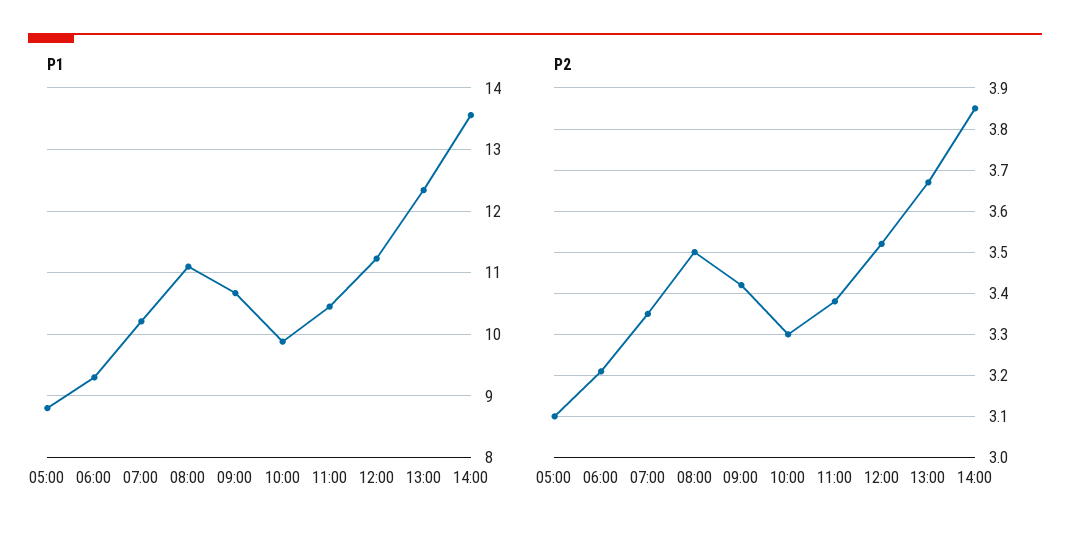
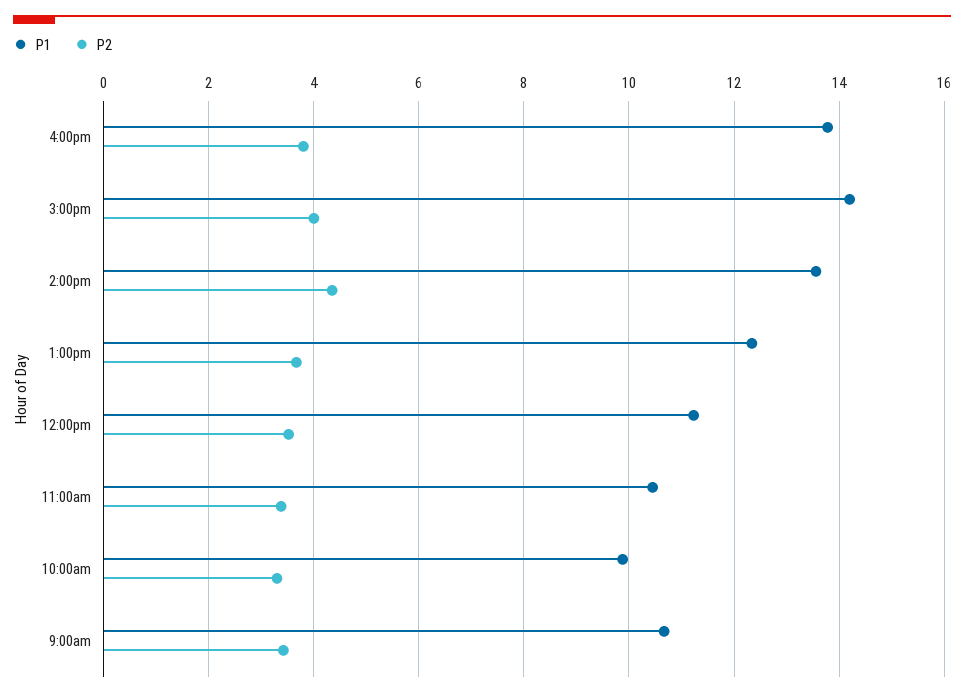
P1, 05:00: 8.8 -> none
P1, 06:00: 9.3 -> none
P1, 07:00: 10.2 -> none
P1, 08:00: 11.1 -> none
P2, 05:00: 3.1 -> none
P2, 06:00: 3.2 -> none
P2, 07:00: 3.35 -> none
P2, 08:00: 3.5 -> none
P2, 14:00: 3.85 -> 4.4
P1, 4:00pm: none -> 13.8
P2, 4:00pm: none -> 3.8
P1, 3:00pm: none -> 14.2
P2, 3:00pm: none -> 4

